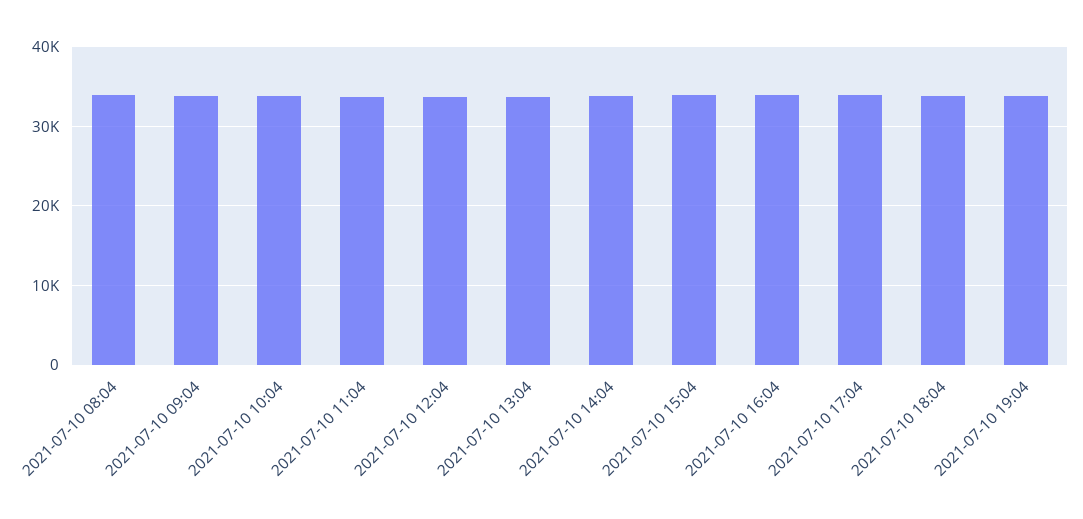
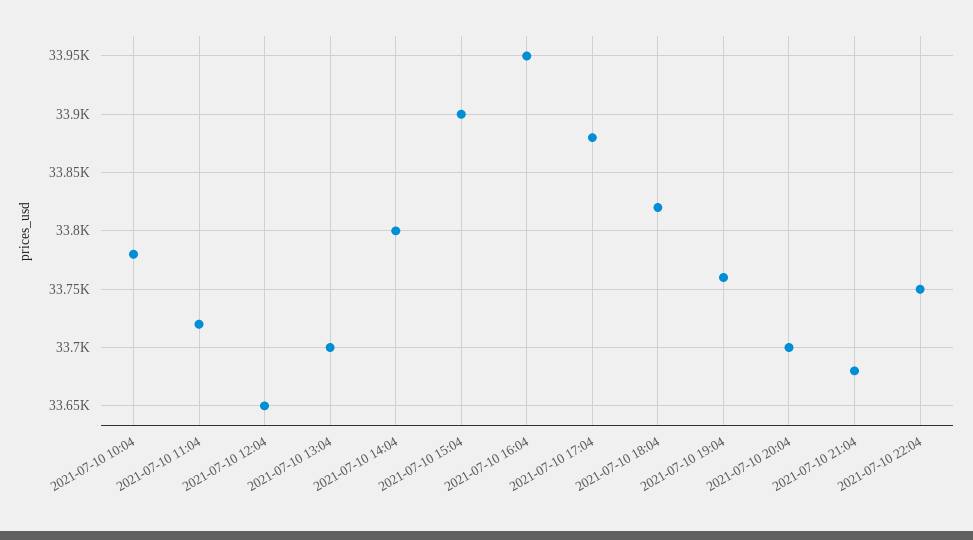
2021-07-10 08:04: 34000 -> none
2021-07-10 09:04: 34000 -> none
2021-07-10 20:04: none -> 33700
2021-07-10 21:04: none -> 33680
2021-07-10 22:04: none -> 33750

